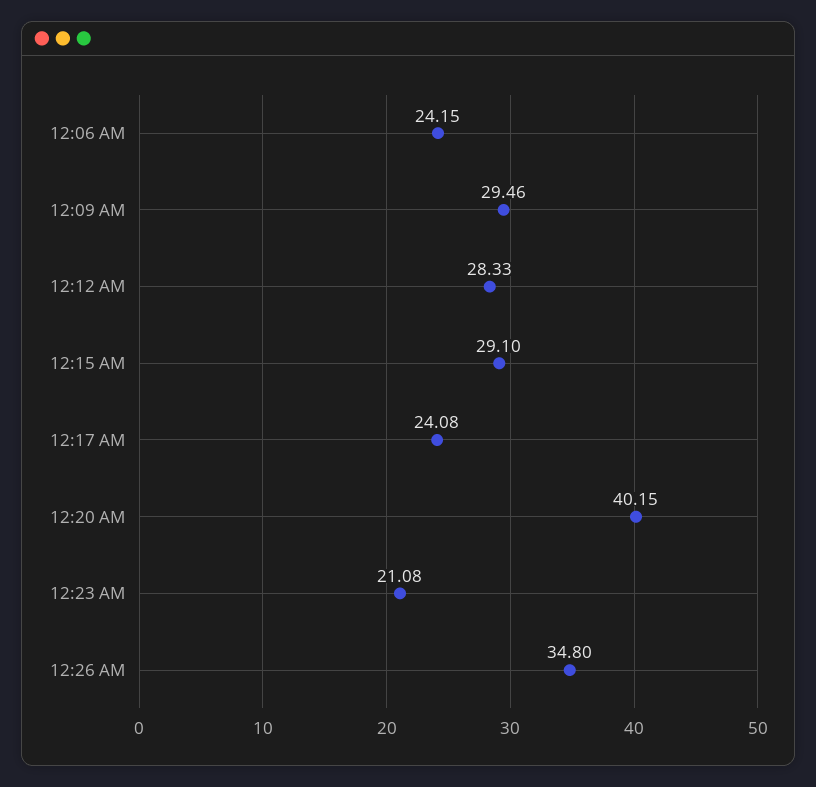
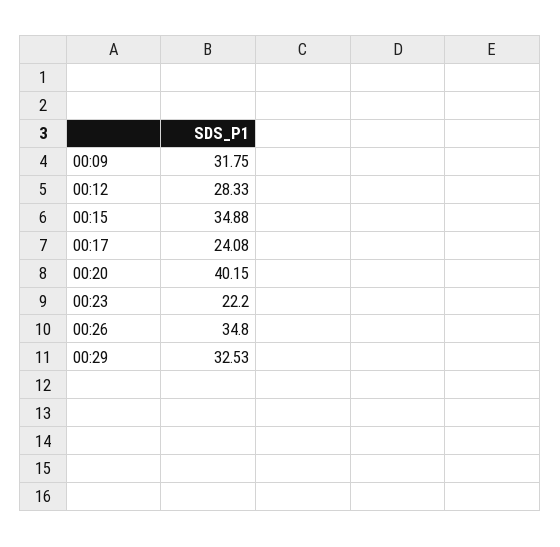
12:06 AM: 24.15 -> none
12:09 AM: 29.46 -> 31.75
12:15 AM: 29.1 -> 34.88
12:23 AM: 21.08 -> 22.2
00:29: none -> 32.53

